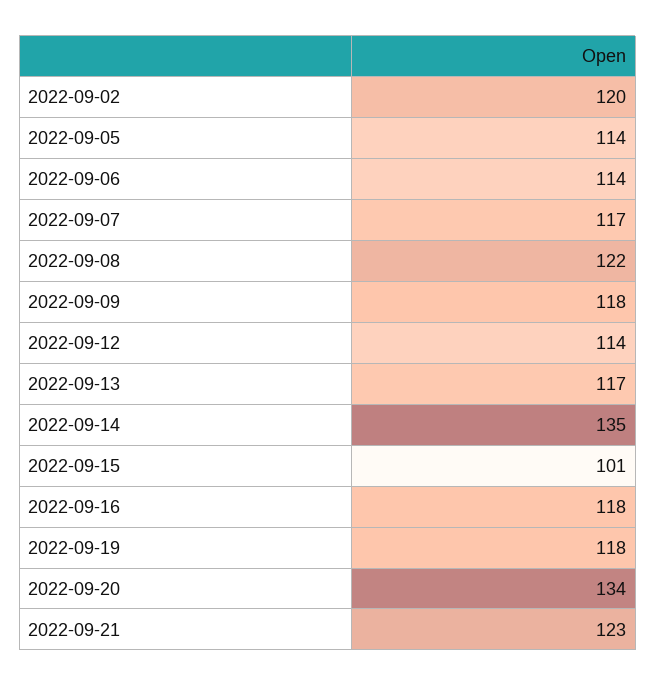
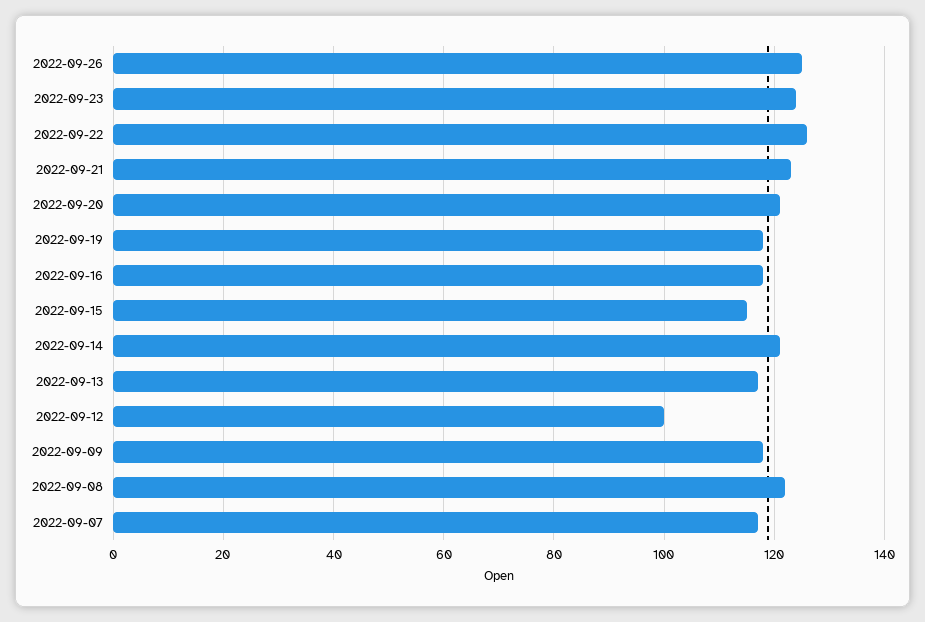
2022-09-02: 120 -> none
2022-09-05: 114 -> none
2022-09-06: 114 -> none
2022-09-12: 114 -> 100
2022-09-14: 135 -> 120
2022-09-15: 101 -> 115
2022-09-20: 134 -> 120
2022-09-26: none -> 125
2022-09-23: none -> 125
2022-09-22: none -> 125

